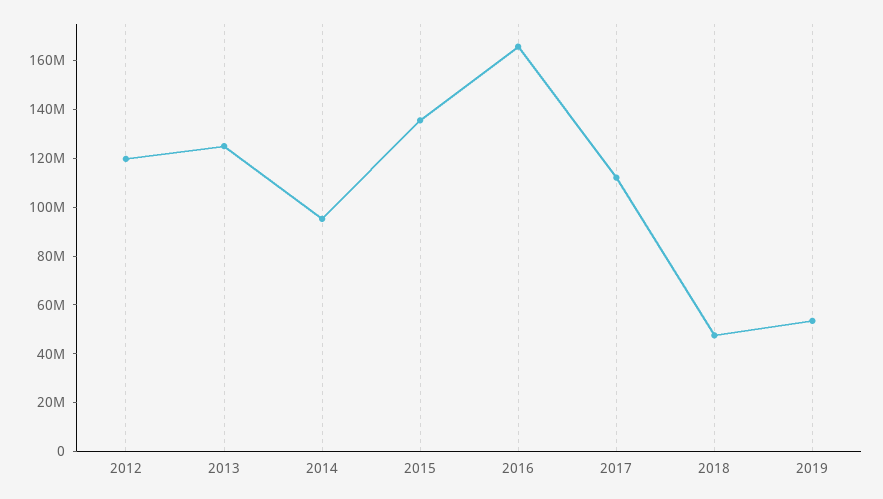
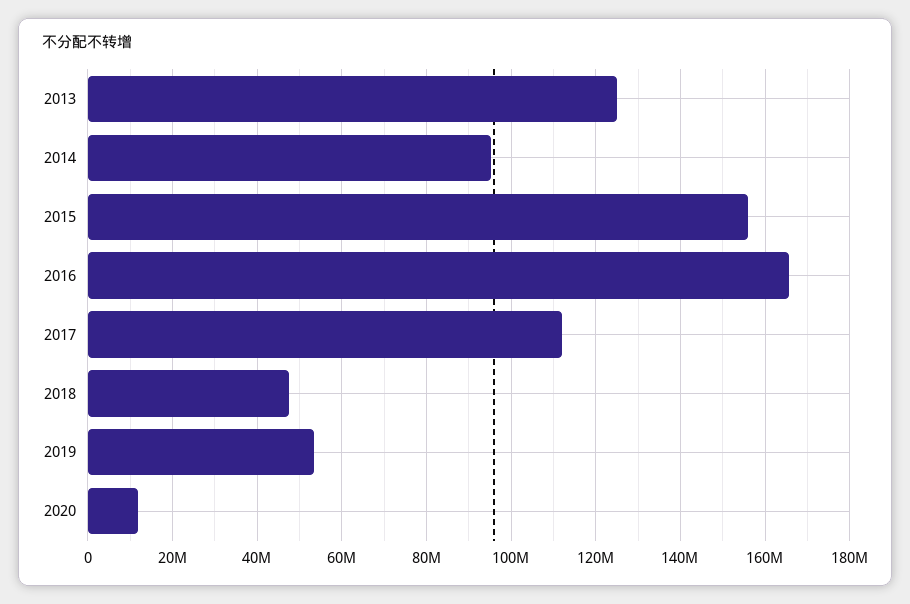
2012: 120000000 -> none
2015: 135000000 -> 156000000
2020: none -> 12000000

